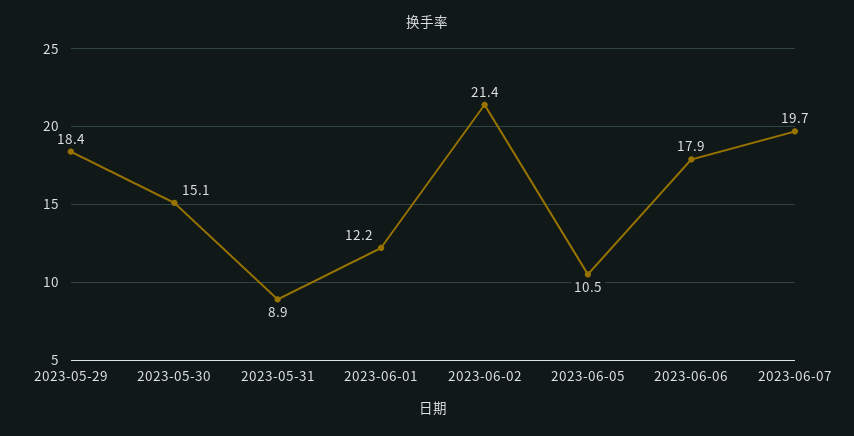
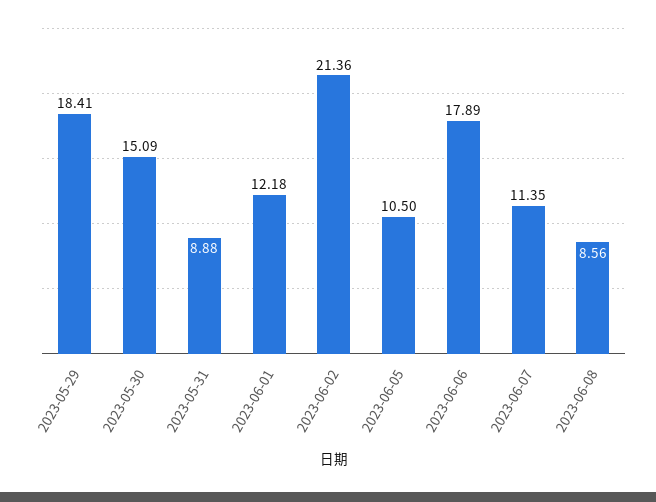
2023-06-07: 19.7 -> 11.35
2023-06-08: none -> 8.56

